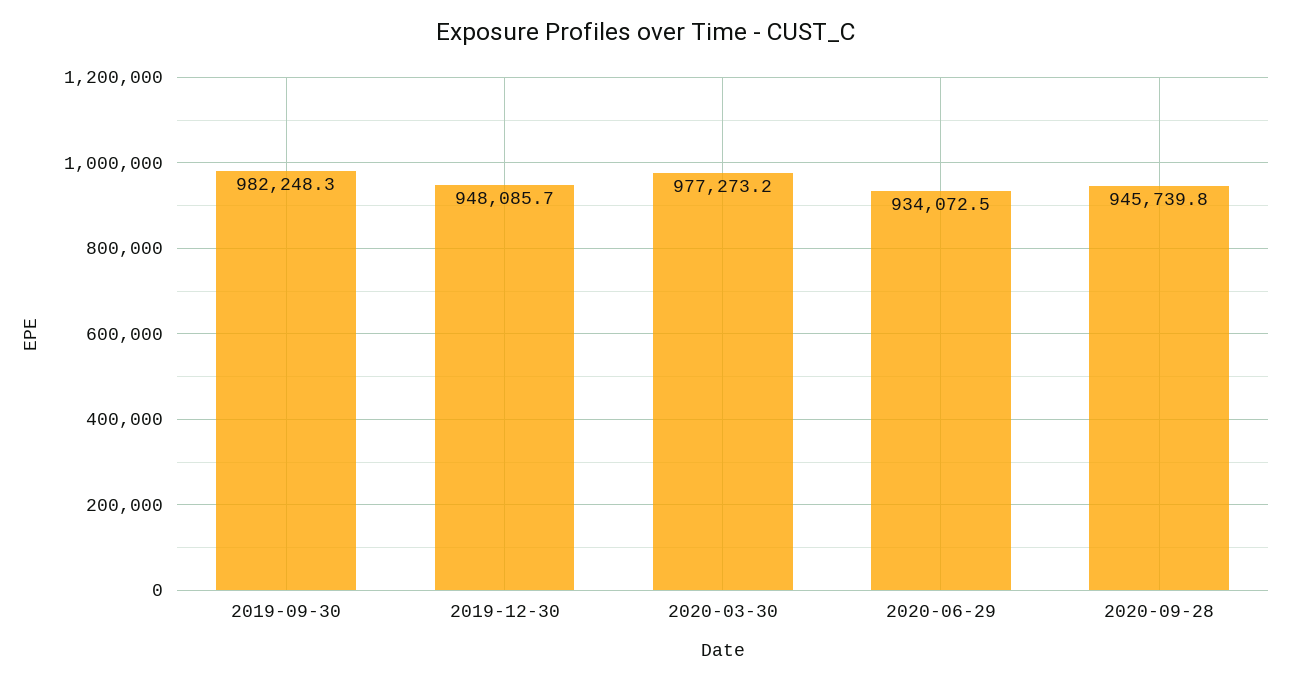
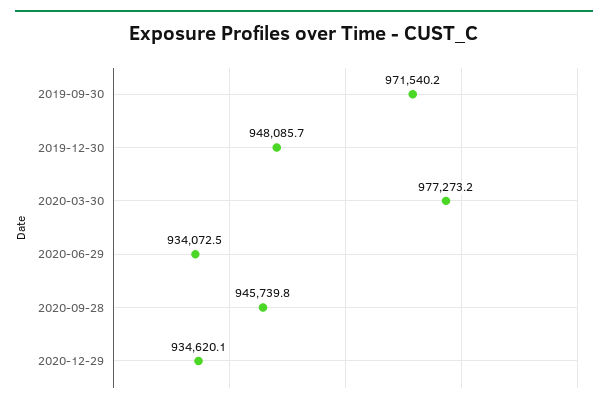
2019-09-30: 982248.3 -> 971540.2
2020-12-29: none -> 934620.1

